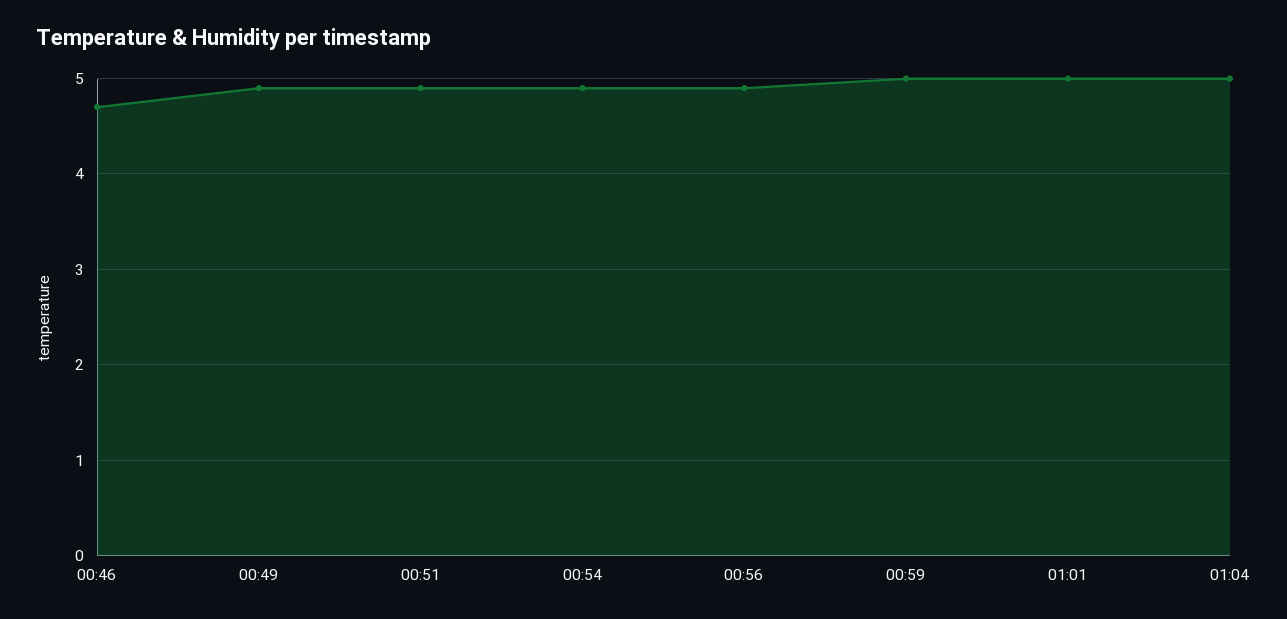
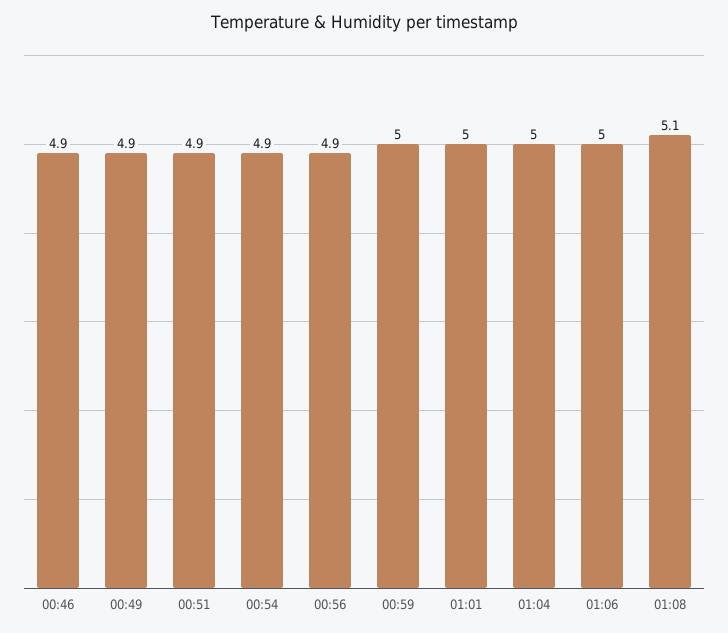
00:46: 4.7 -> 4.9
01:06: none -> 5
01:08: none -> 5.1

